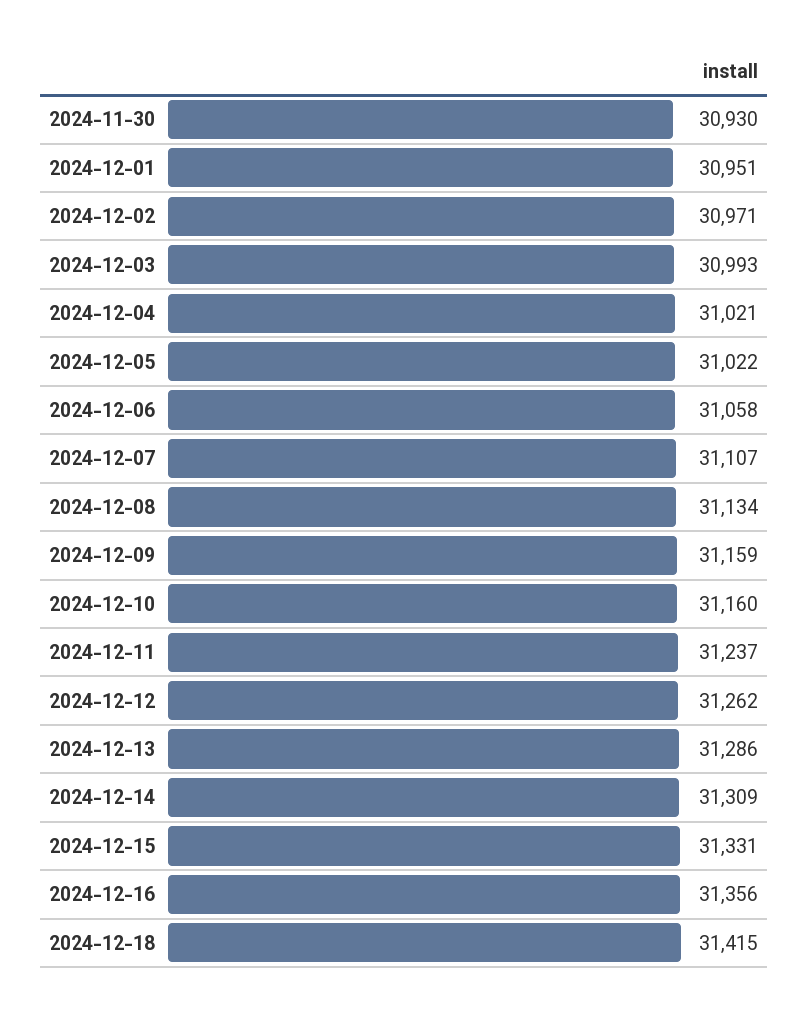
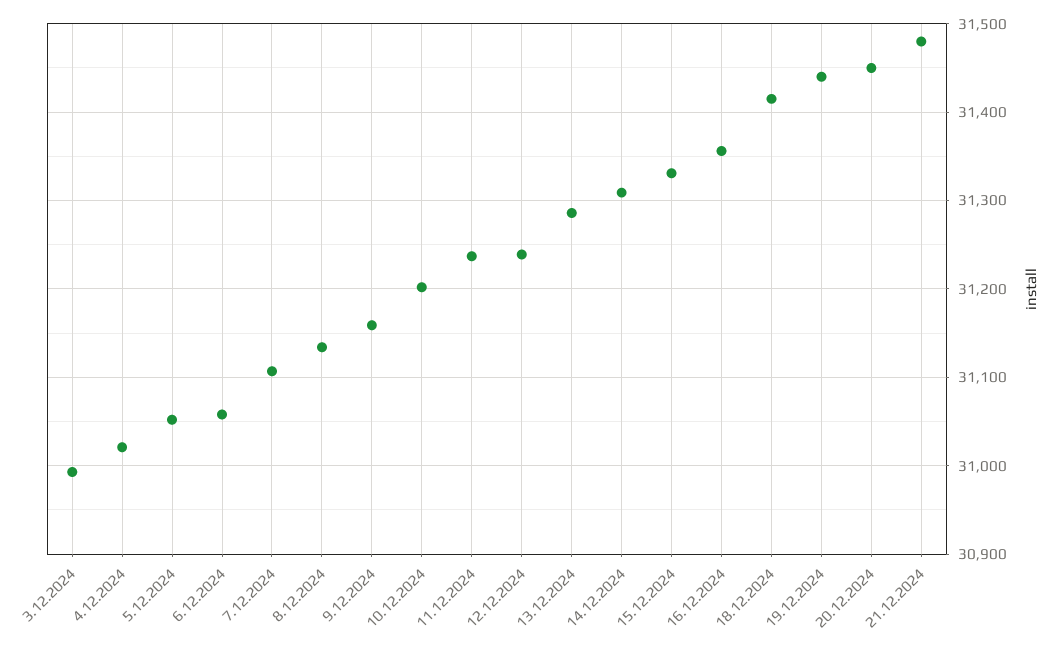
2024-11-30: 30930 -> none
2024-12-01: 30951 -> none
2024-12-02: 30971 -> none
2024-12-05: 31022 -> 31050
2024-12-10: 31160 -> 31200
2024-12-12: 31262 -> 31240
19.12.2024: none -> 31440
20.12.2024: none -> 31450
21.12.2024: none -> 31480

